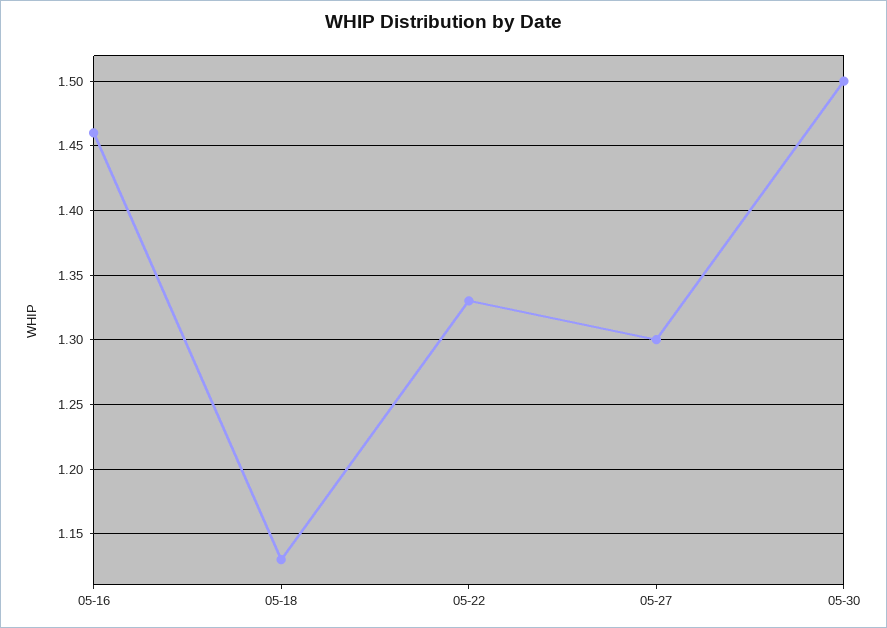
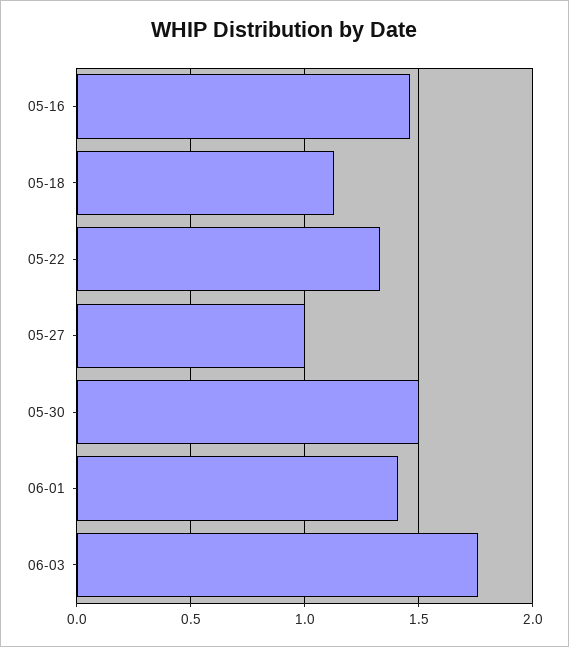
05-27: 1.3 -> 1
06-01: none -> 1.4
06-03: none -> 1.75

